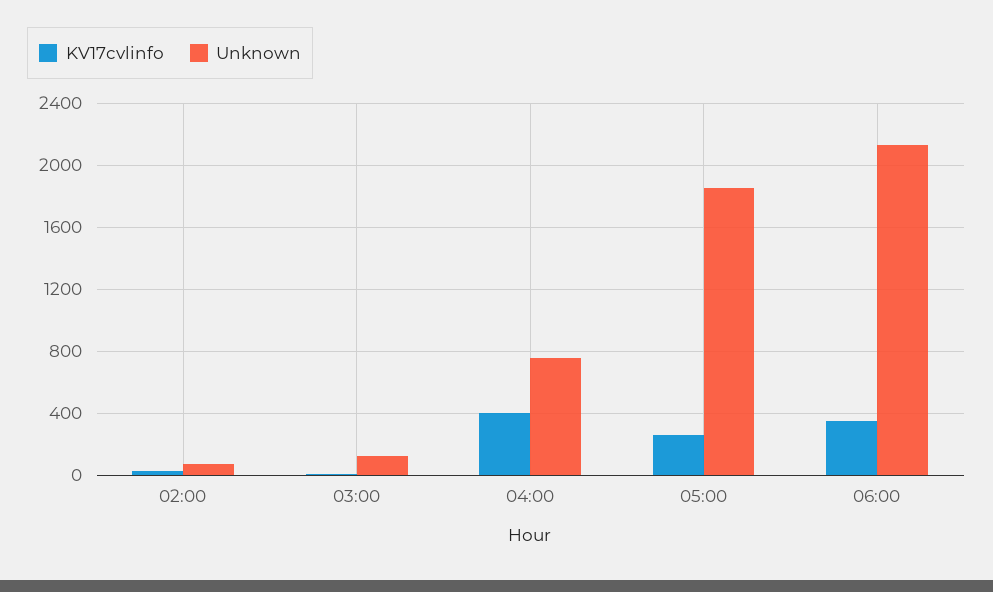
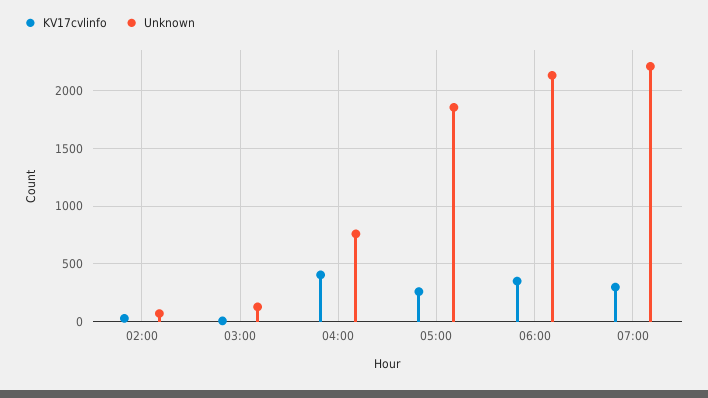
KV17cvlinfo, 07:00: none -> 300
Unknown, 07:00: none -> 2200

